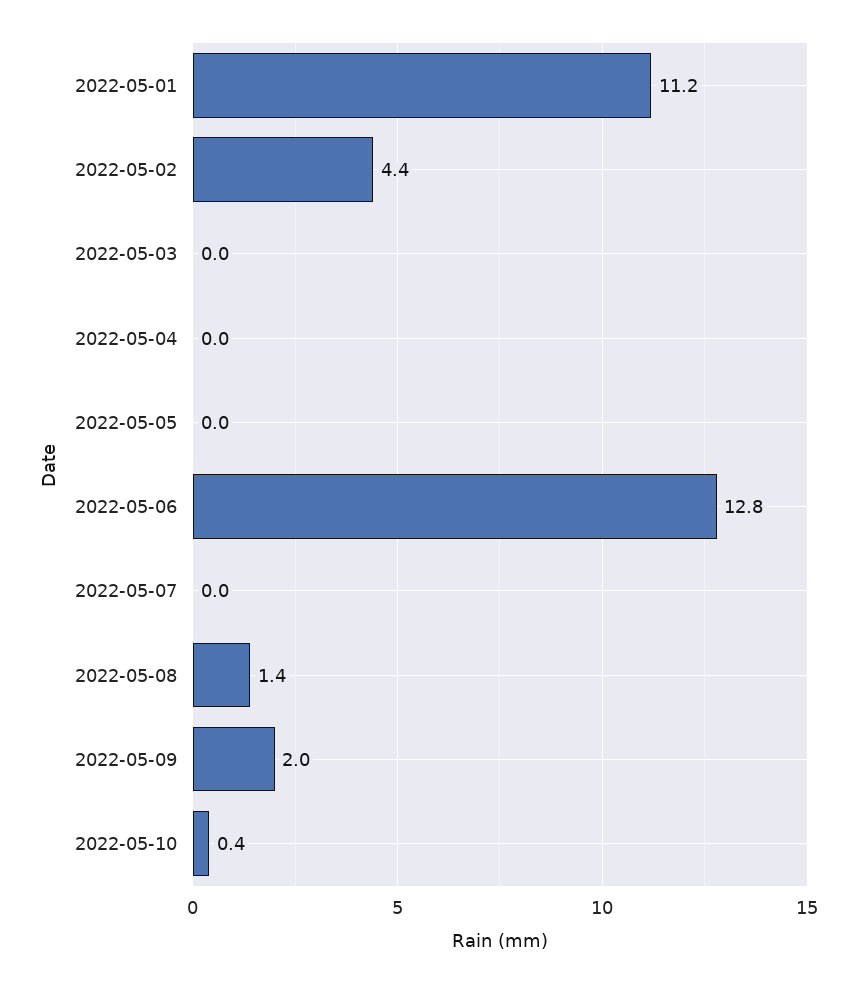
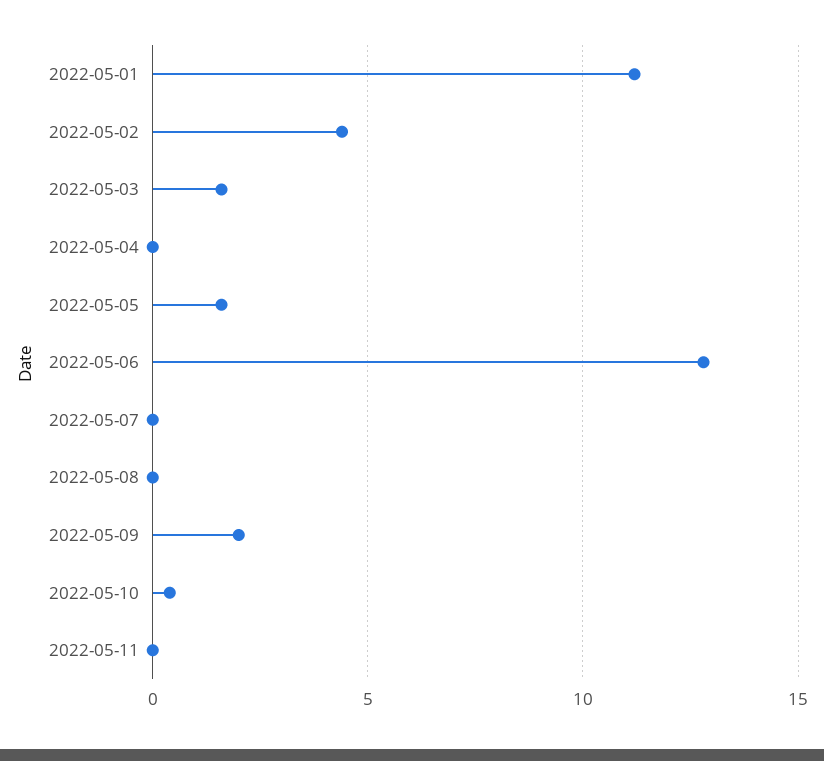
2022-05-03: 0 -> 1.5
2022-05-05: 0 -> 1.5
2022-05-08: 1.4 -> 0
2022-05-11: none -> 0

